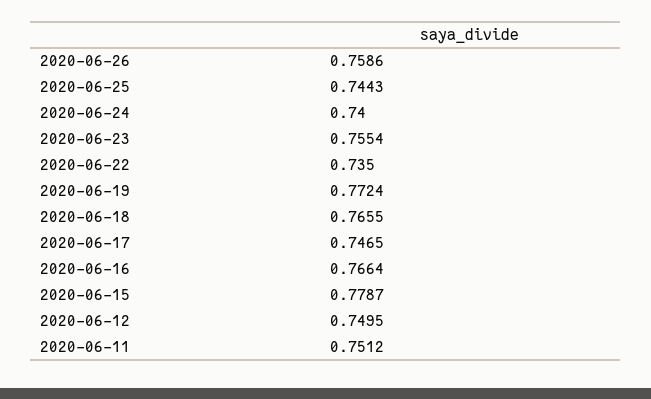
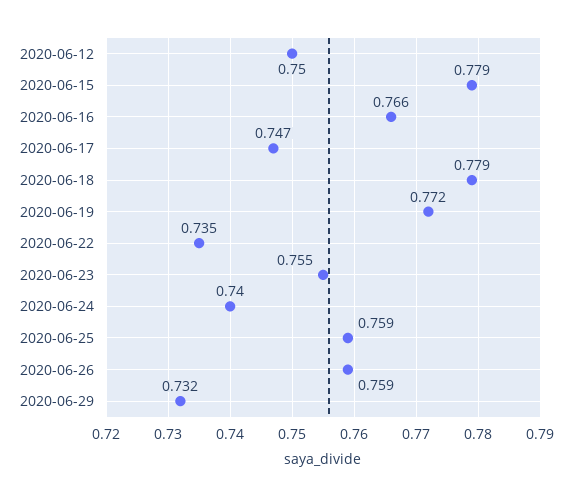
2020-06-25: 0.7443 -> 0.759
2020-06-18: 0.7655 -> 0.779
2020-06-11: 0.7512 -> none
2020-06-29: none -> 0.732

